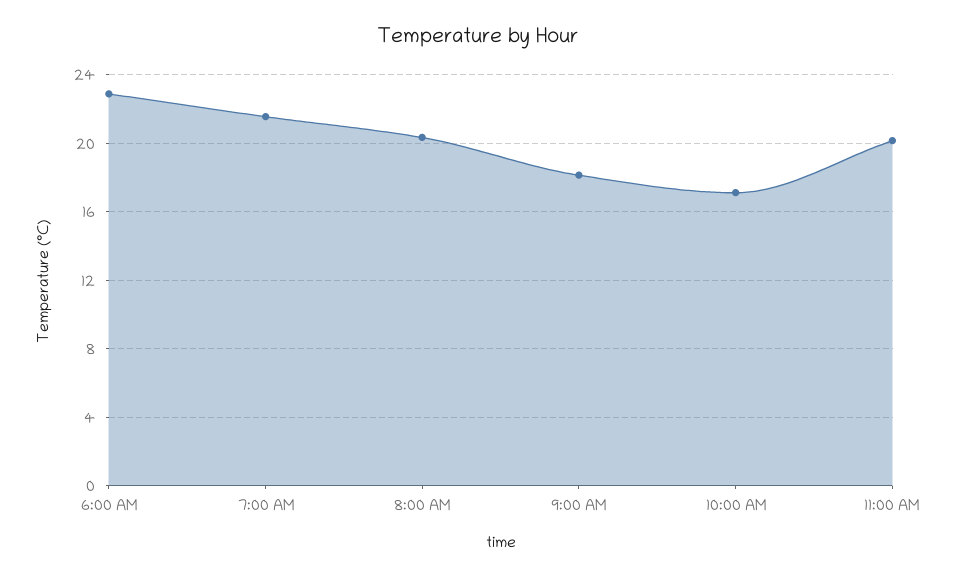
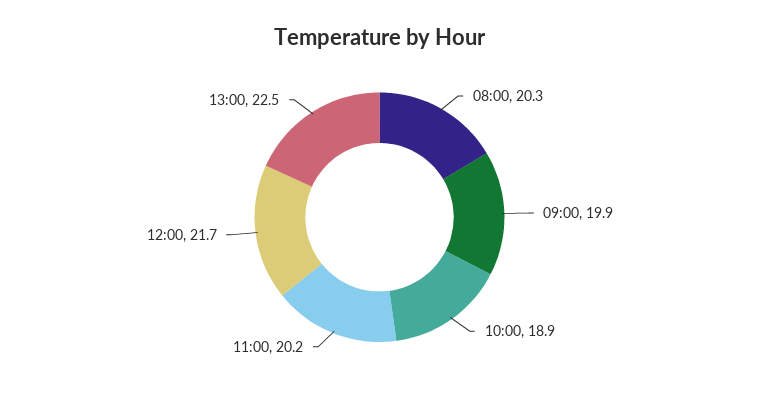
6:00 AM: 23 -> none
7:00 AM: 21.5 -> none
9:00 AM: 18 -> 19.9
10:00 AM: 17 -> 18.9
12:00: none -> 21.7
13:00: none -> 22.5

